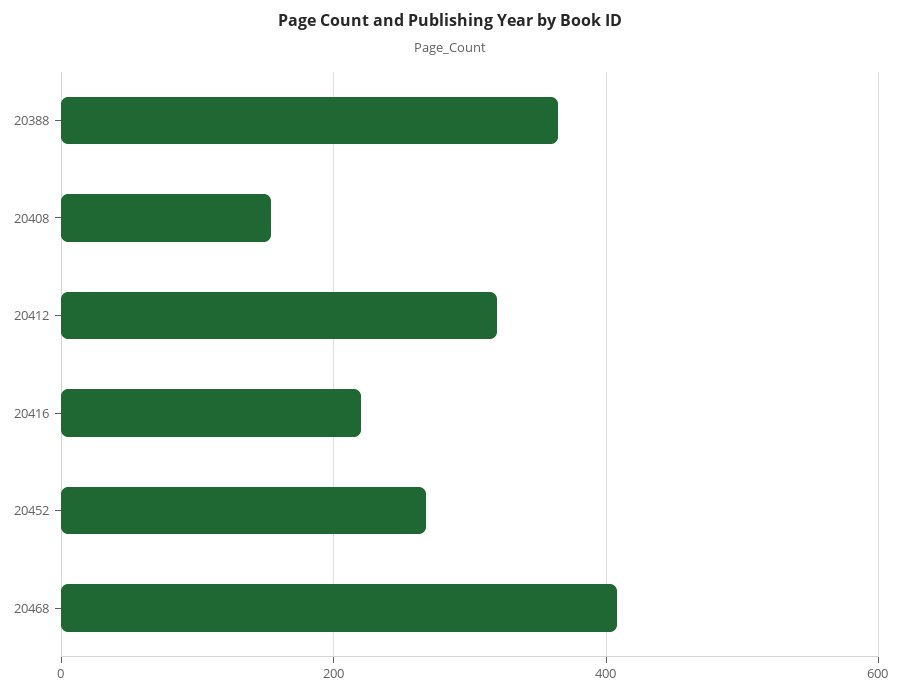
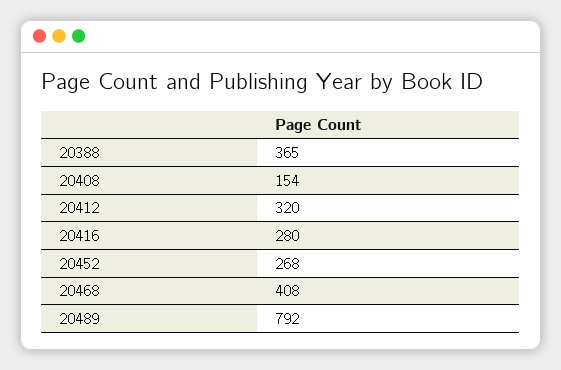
20416: 220 -> 280
20489: none -> 792

